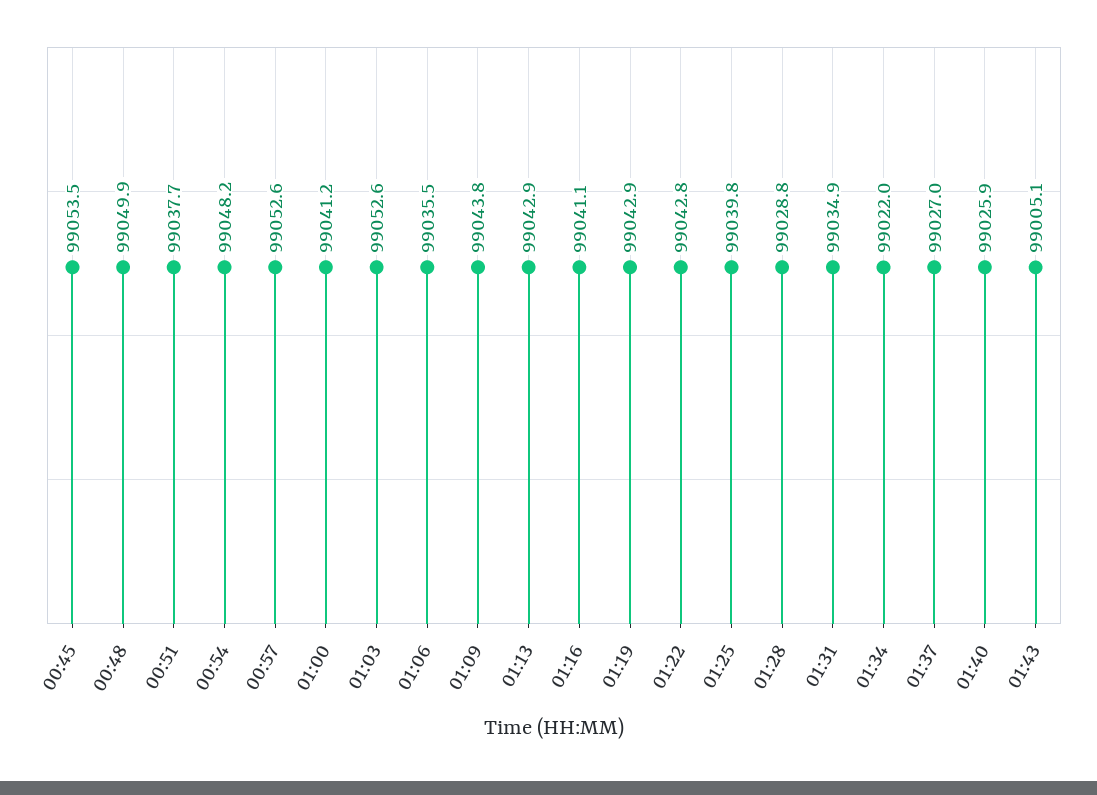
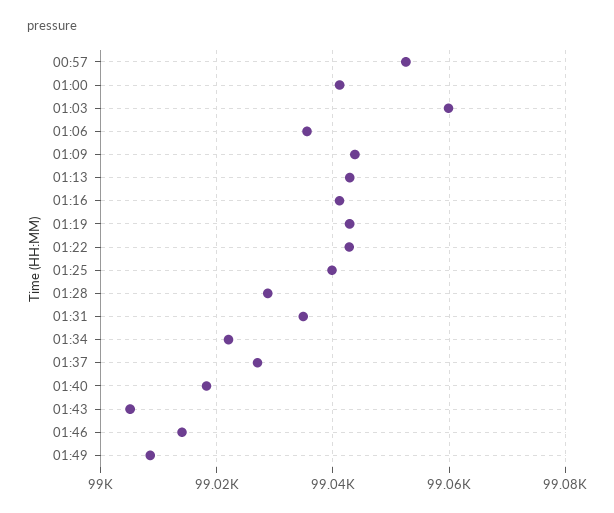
00:45: 99053.5 -> none
00:48: 99049.9 -> none
00:51: 99037.7 -> none
00:54: 99048.2 -> none
01:03: 99052.6 -> 99060
01:40: 99025.9 -> 99018
01:46: none -> 99014
01:49: none -> 99008

